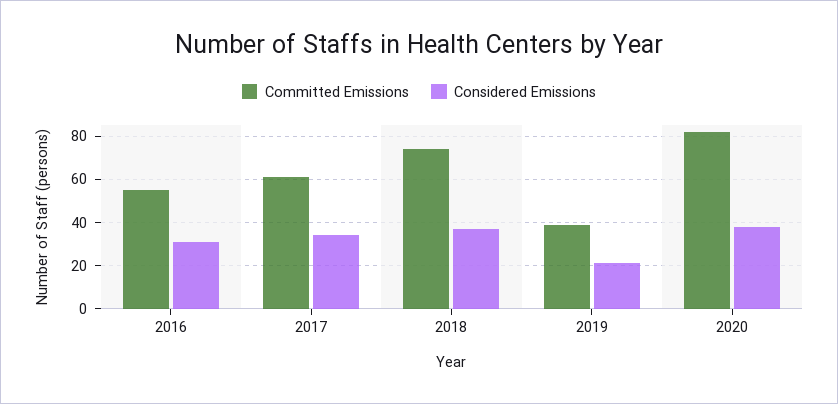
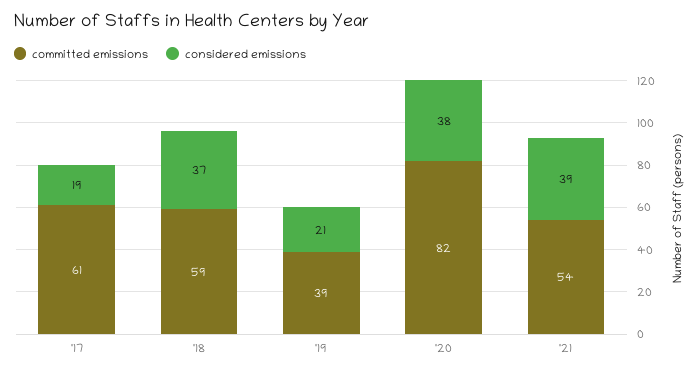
Committed Emissions, 2016: 55 -> none
Considered Emissions, 2016: 30 -> none
Considered Emissions, 2017: 35 -> 19
Committed Emissions, 2018: 75 -> 59
Committed Emissions, '21: none -> 54
Considered Emissions, '21: none -> 39

